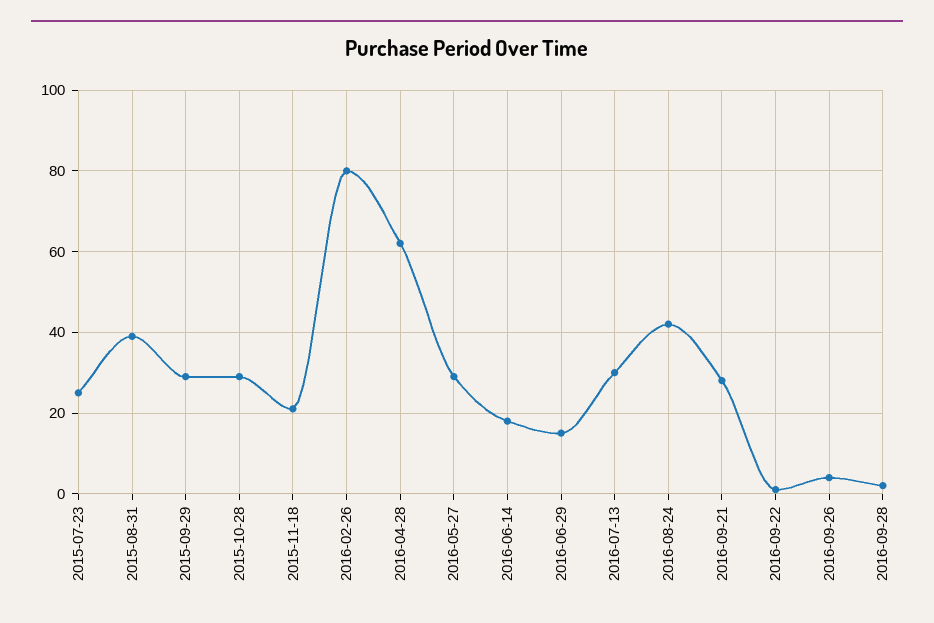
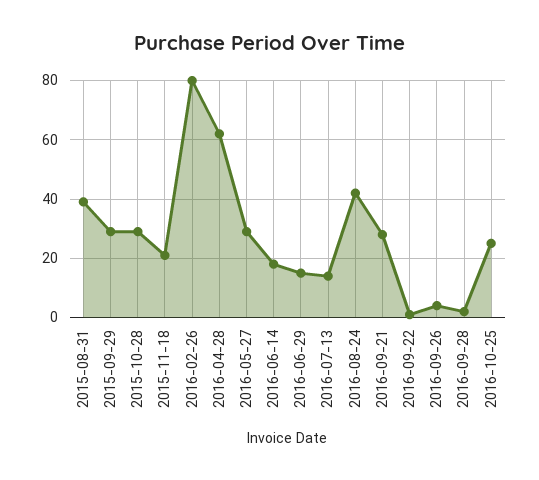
2015-07-23: 25 -> none
2016-07-13: 30 -> 15
2016-10-25: none -> 25

